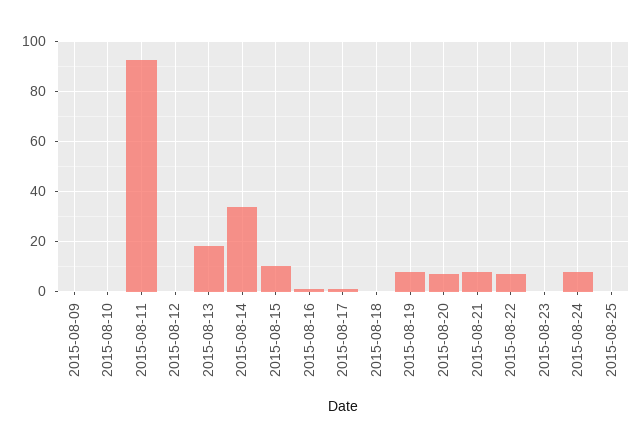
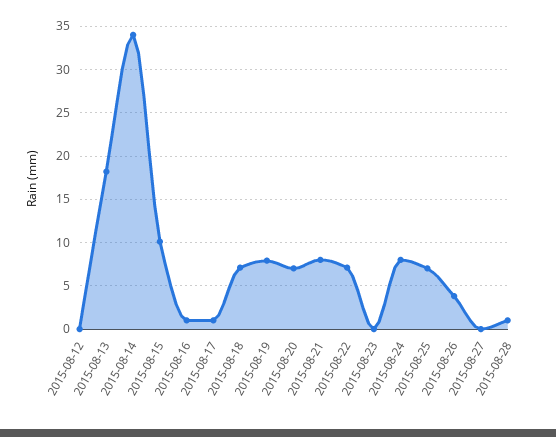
2015-08-09: 0 -> none
2015-08-10: 0 -> none
2015-08-11: 92.5 -> none
2015-08-18: 0 -> 7
2015-08-25: 0 -> 7
2015-08-26: none -> 4
2015-08-27: none -> 0
2015-08-28: none -> 1

